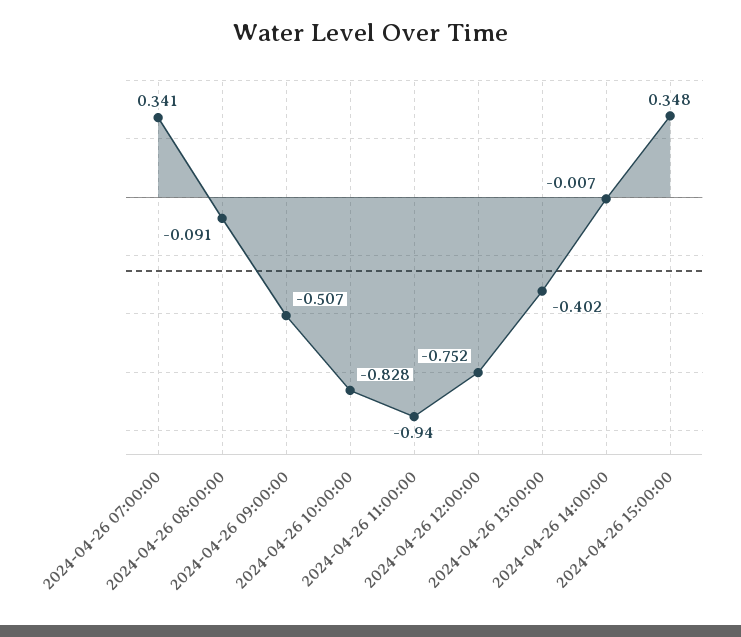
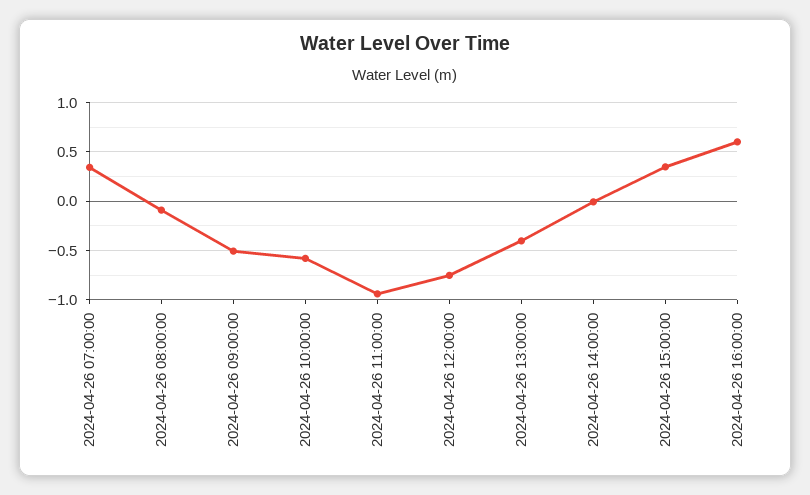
2024-04-26 10:00:00: -0.828 -> -0.6
2024-04-26 16:00:00: none -> 0.6

